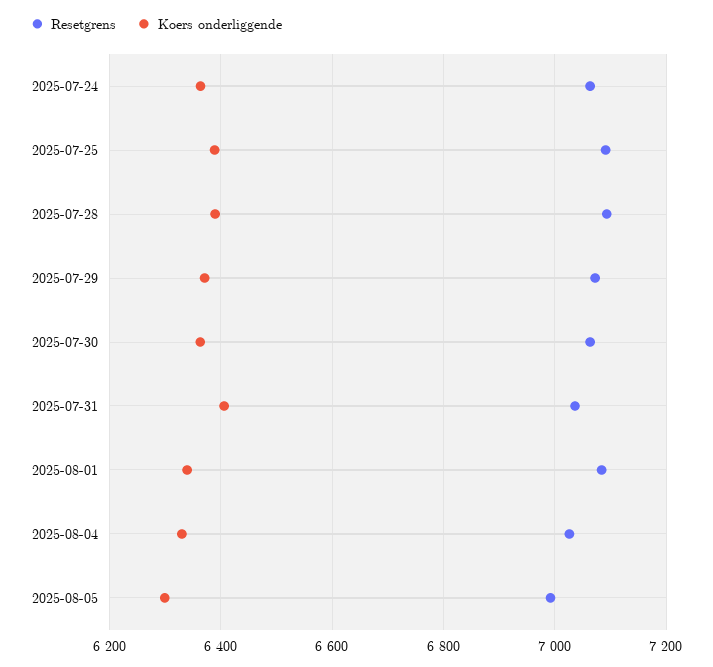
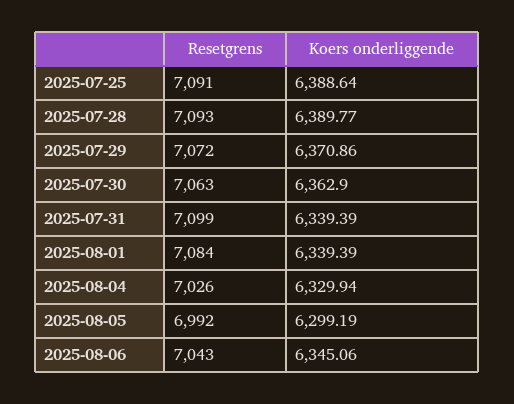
Resetgrens, 2025-07-24: 7060 -> none
Koers onderliggende, 2025-07-24: 6360 -> none
Resetgrens, 2025-07-31: 7040 -> 7099
Koers onderliggende, 2025-07-31: 6400 -> 6339.39
Resetgrens, 2025-08-06: none -> 7043
Koers onderliggende, 2025-08-06: none -> 6345.06

